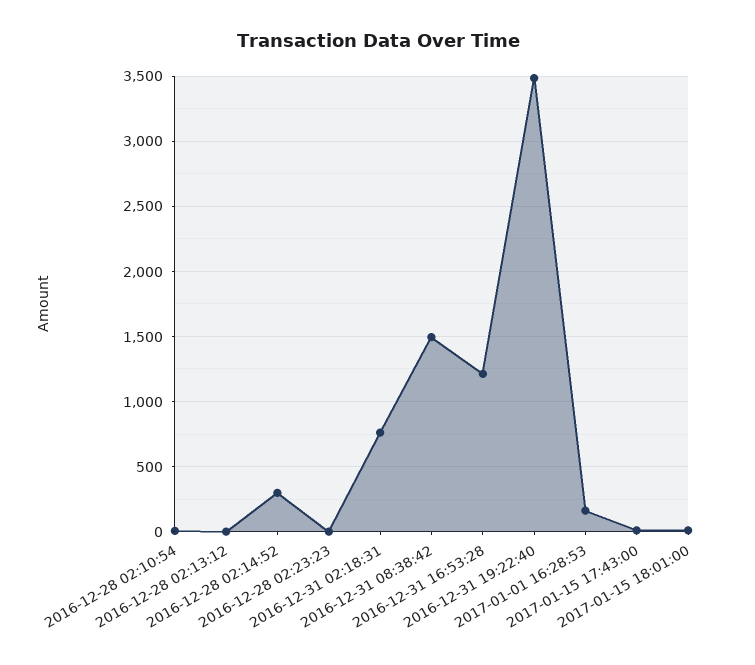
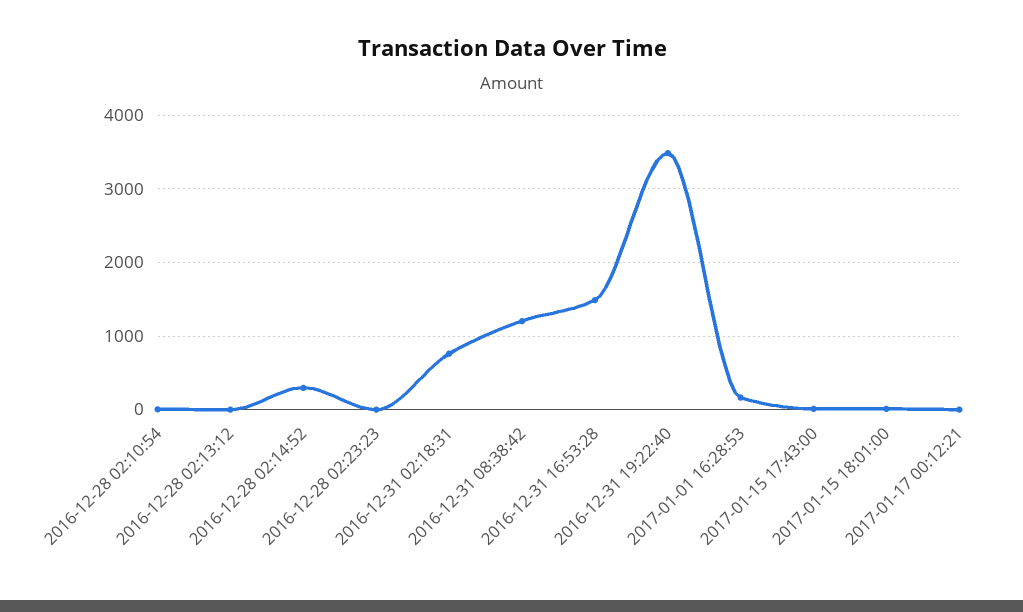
2016-12-31 08:38:42: 1500 -> 1200
2016-12-31 16:53:28: 1200 -> 1500
2017-01-17 00:12:21: none -> 0

